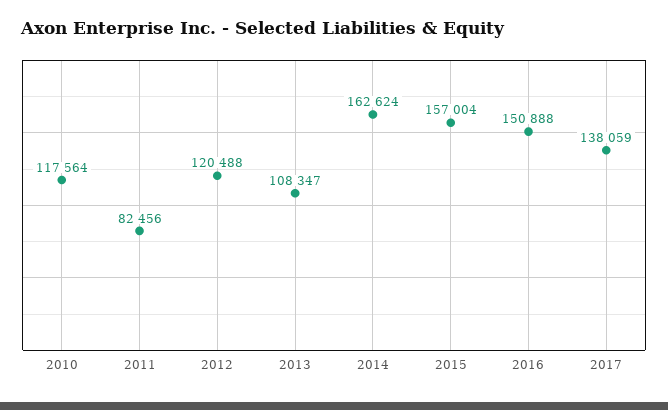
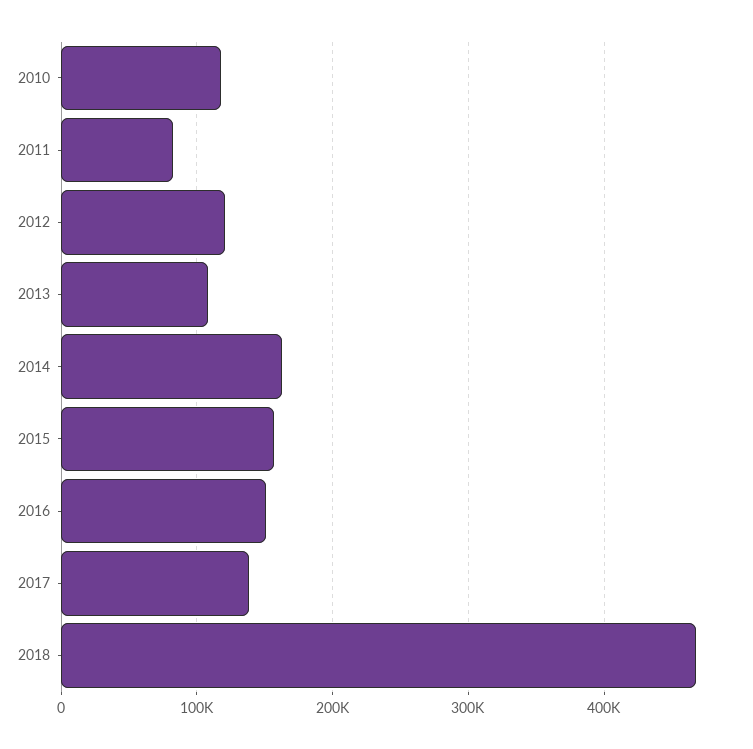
2018: none -> 470000

